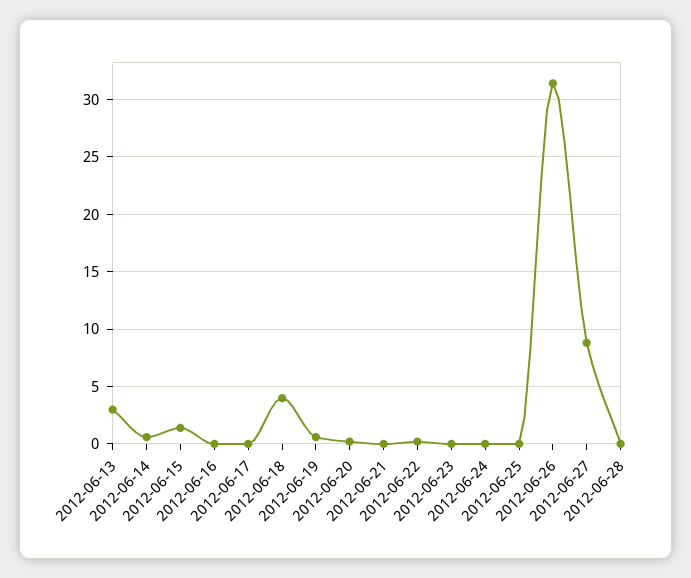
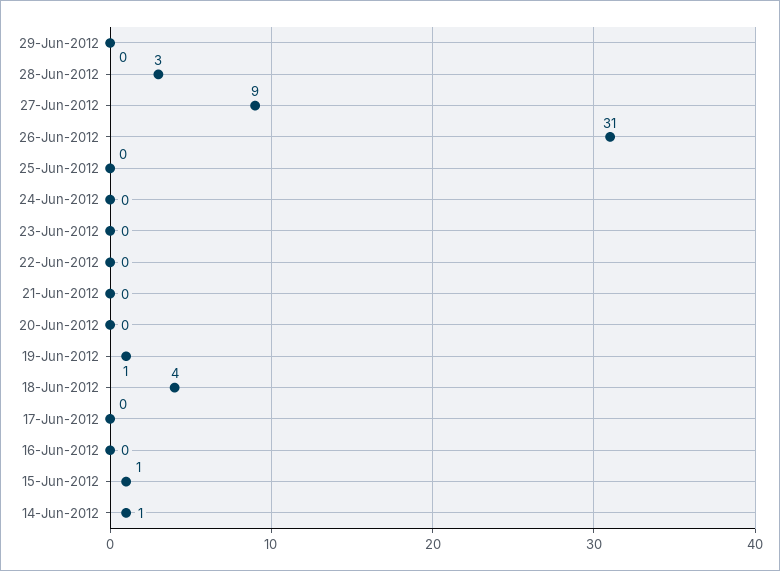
2012-06-13: 3 -> none
2012-06-28: 0 -> 3
29-Jun-2012: none -> 0

